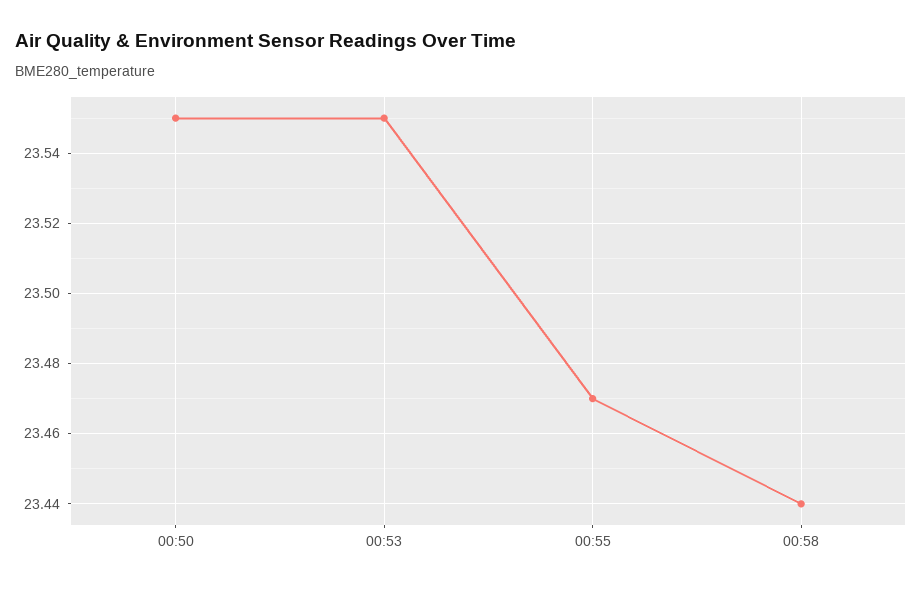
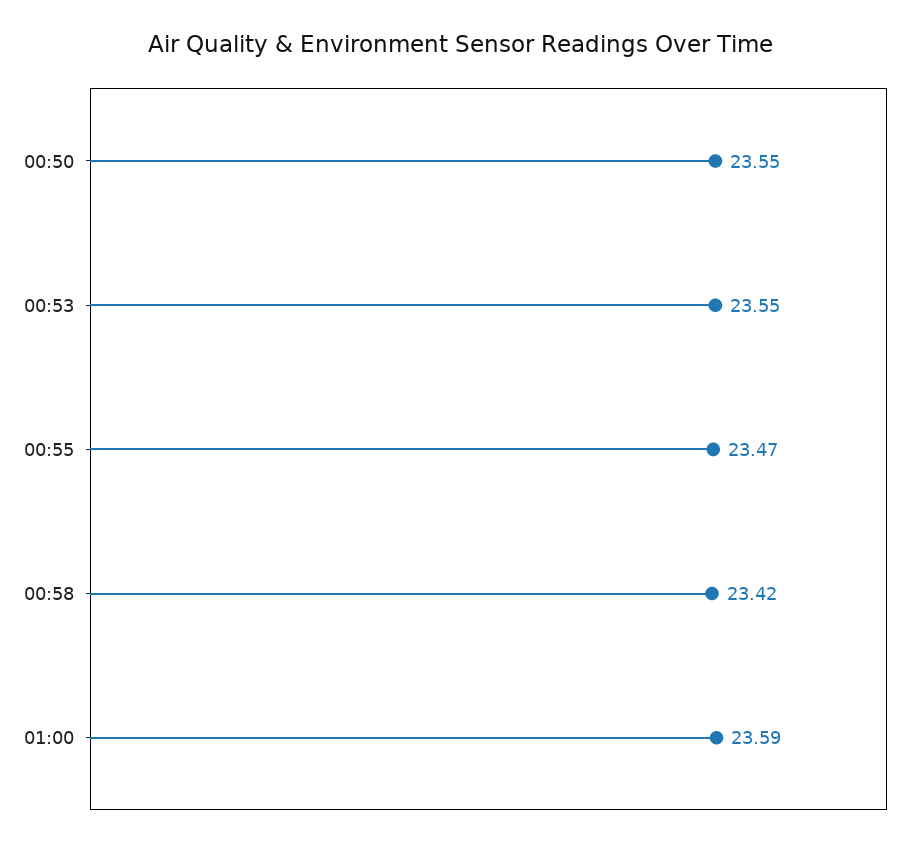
00:58: 23.44 -> 23.42
01:00: none -> 23.59

